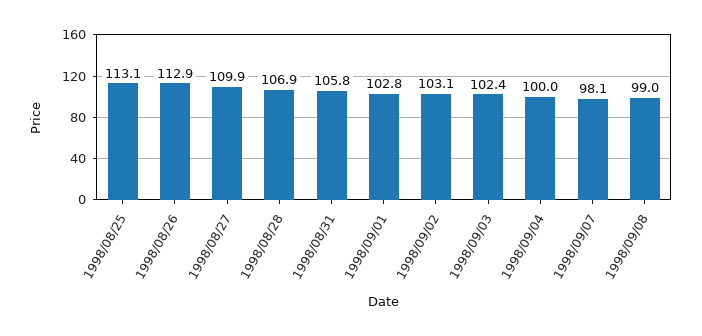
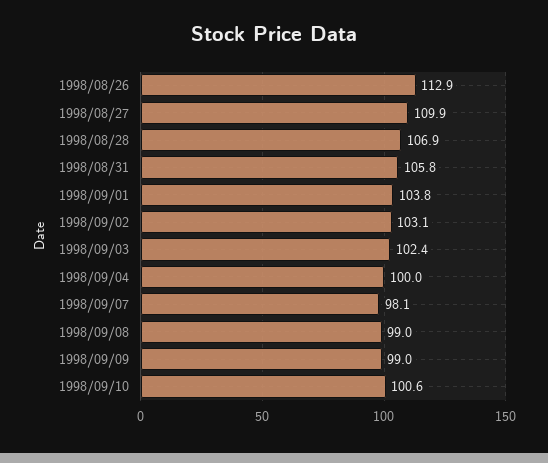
1998/08/25: 113.1 -> none
1998/09/01: 102.8 -> 103.8
1998/09/09: none -> 99
1998/09/10: none -> 100.6

